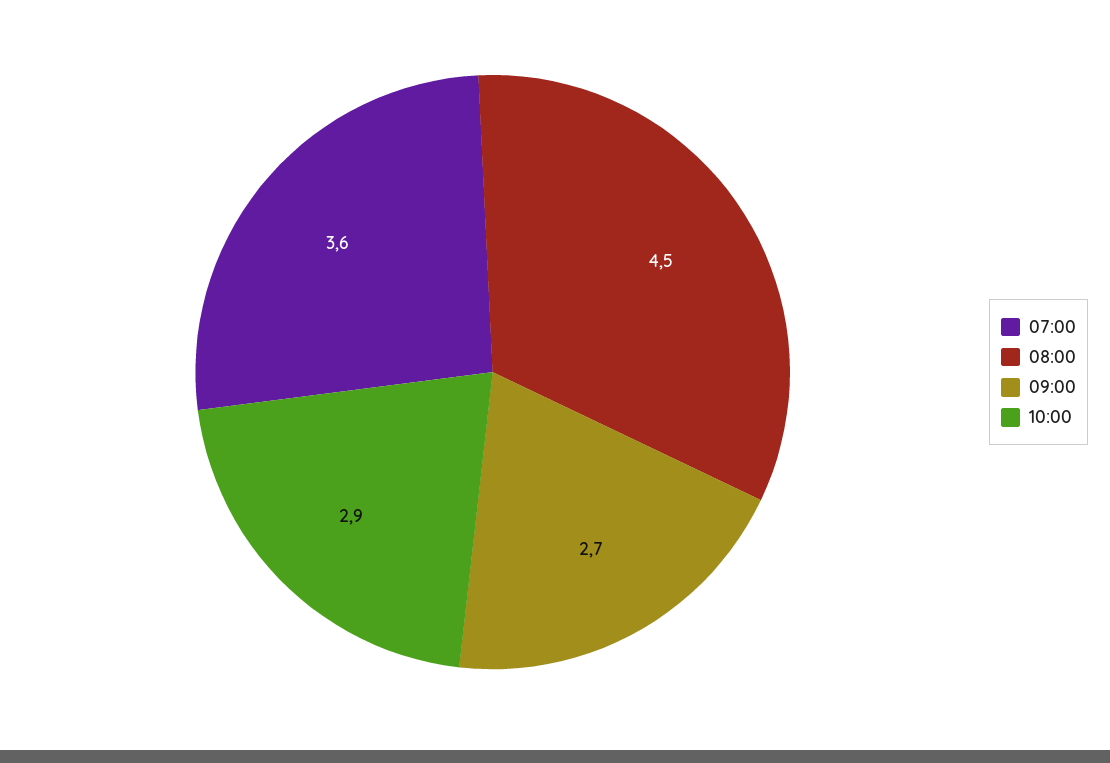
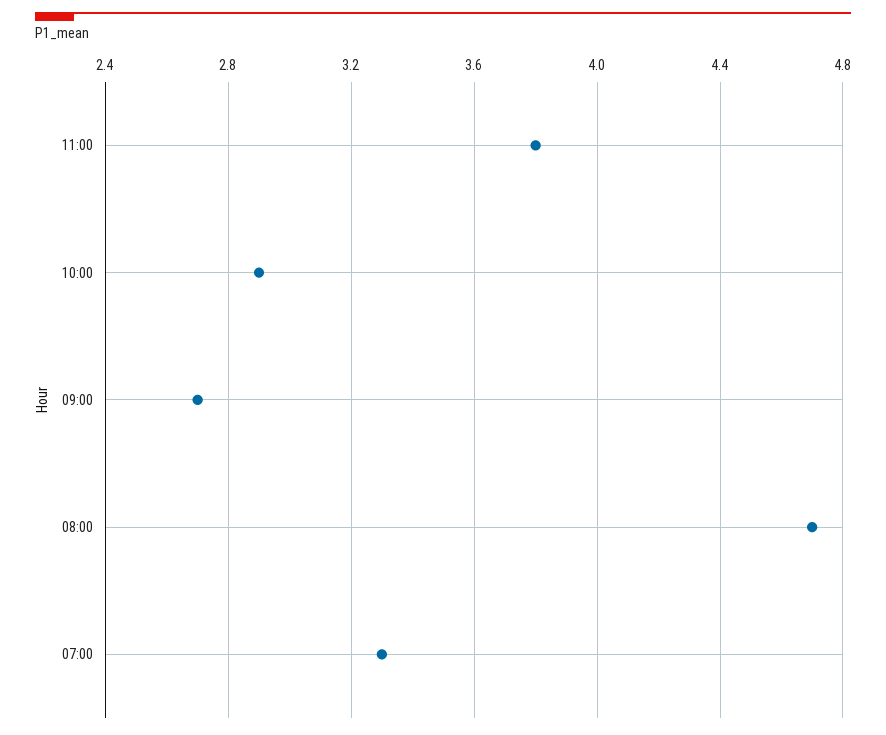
07:00: 3.6 -> 3.3
08:00: 4.5 -> 4.7
11:00: none -> 3.8

